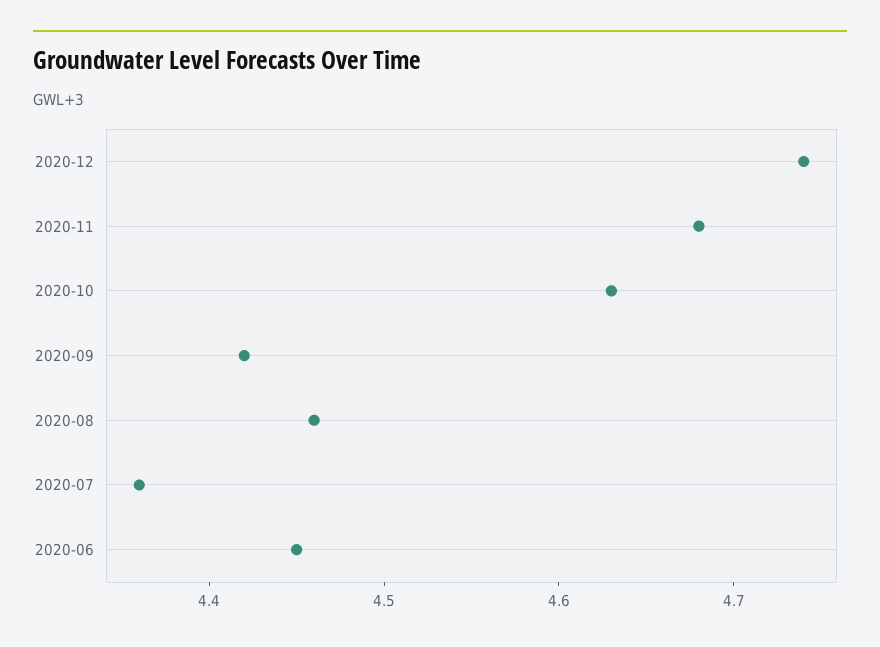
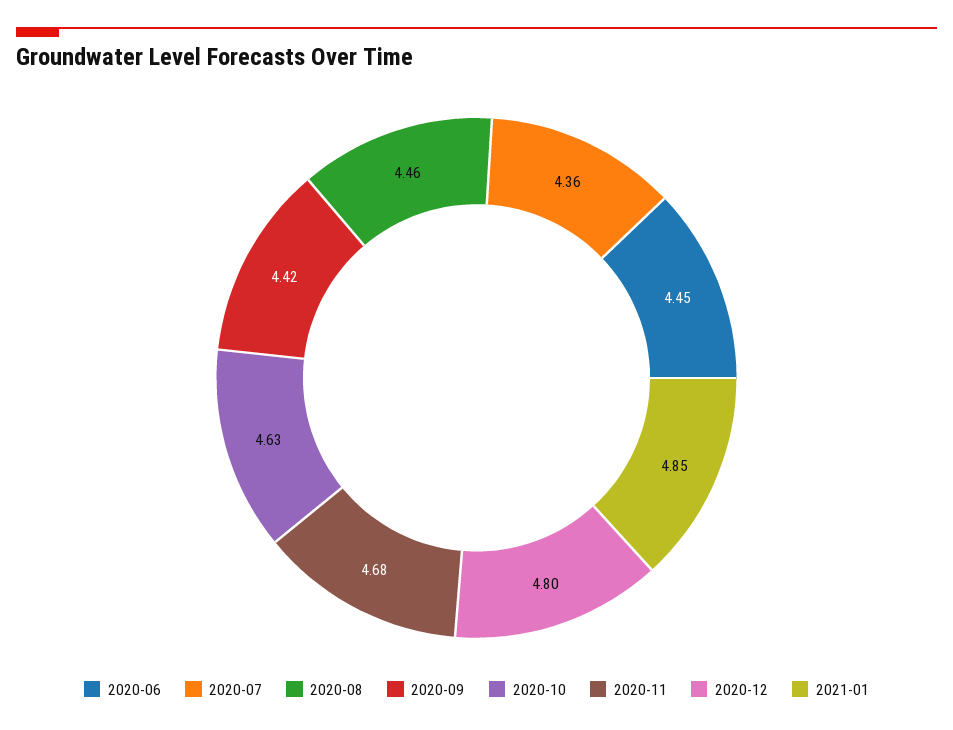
2020-12: 4.74 -> 4.8
2021-01: none -> 4.85

